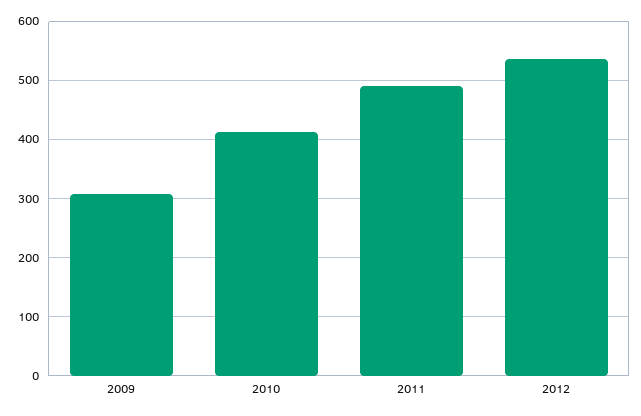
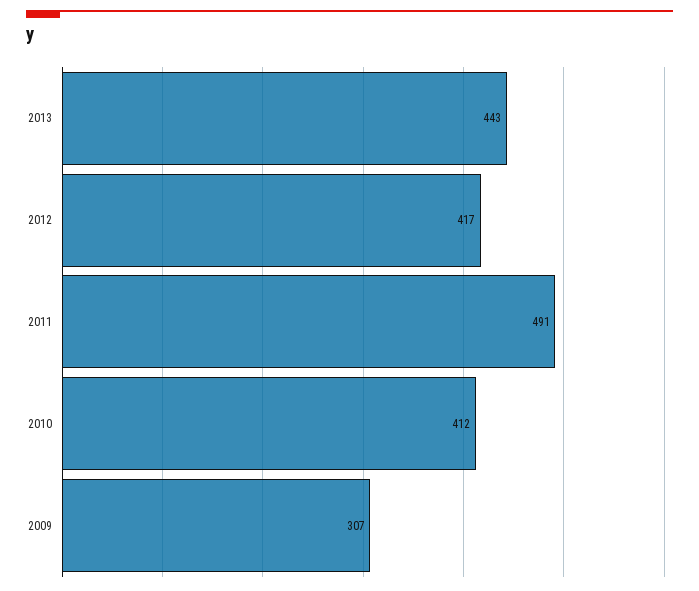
2012: 540 -> 417
2013: none -> 443

